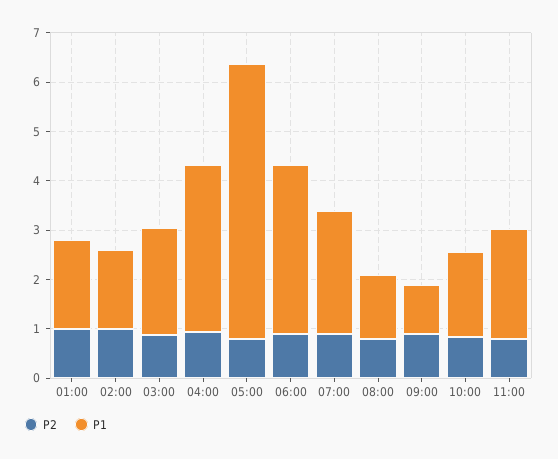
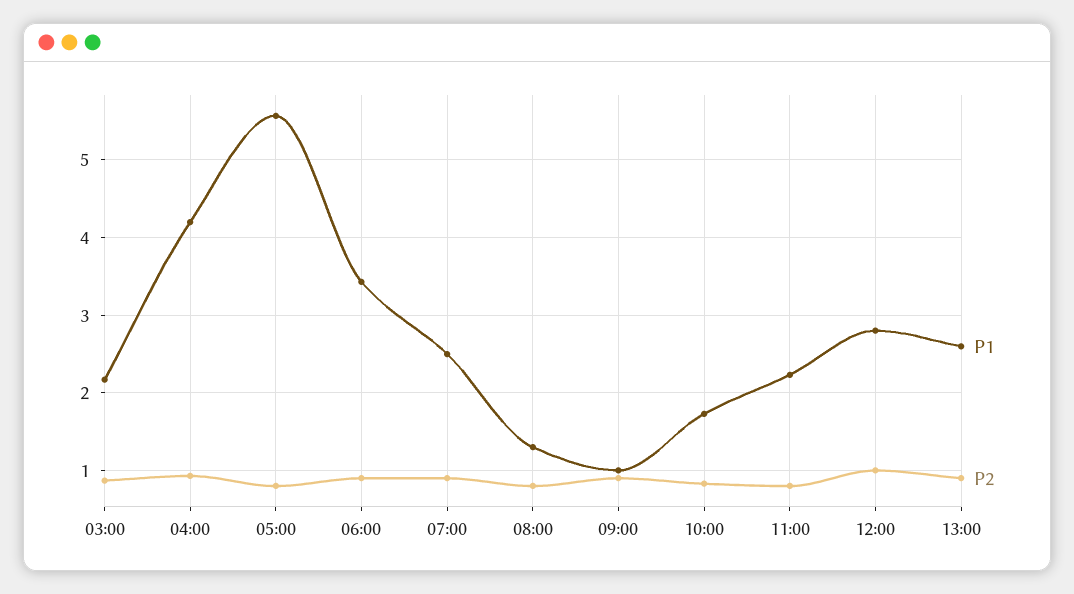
P2, 01:00: 1 -> none
P1, 01:00: 1.8 -> none
P2, 02:00: 1 -> none
P1, 02:00: 1.6 -> none
P1, 04:00: 3.4 -> 4.2
P1, 12:00: none -> 2.8
P2, 12:00: none -> 1
P1, 13:00: none -> 2.6
P2, 13:00: none -> 0.9

